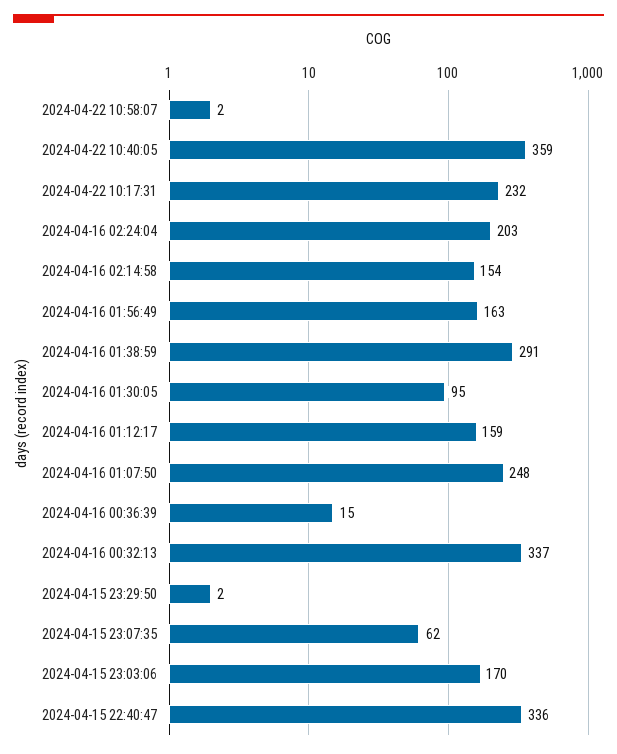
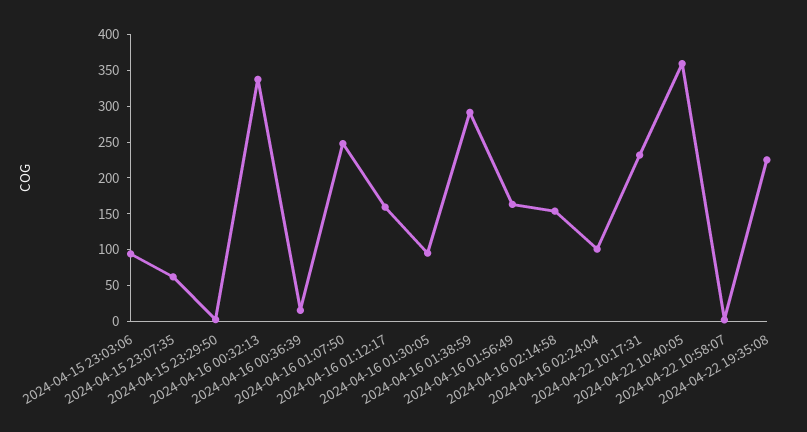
2024-04-16 02:24:04: 203 -> 100
2024-04-15 23:03:06: 170 -> 100
2024-04-15 22:40:47: 336 -> none
2024-04-22 19:35:08: none -> 225

